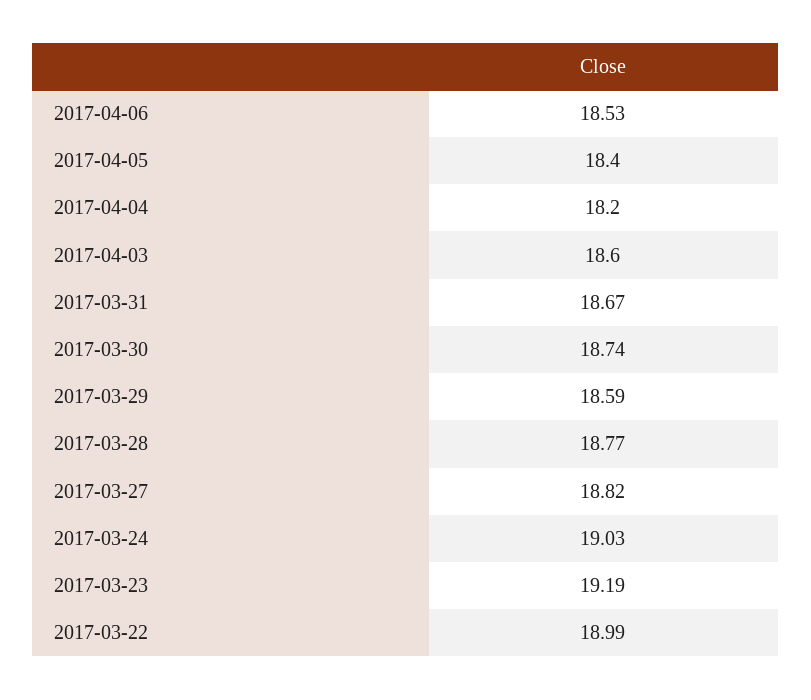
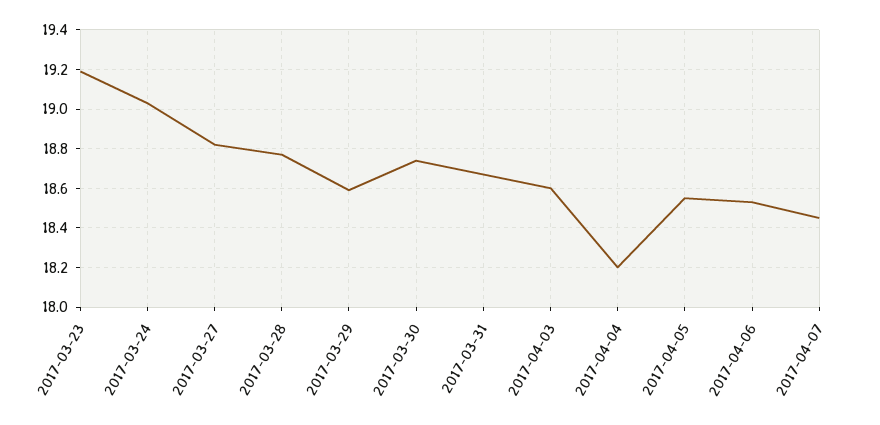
2017-04-05: 18.4 -> 18.55
2017-03-22: 18.99 -> none
2017-04-07: none -> 18.45

